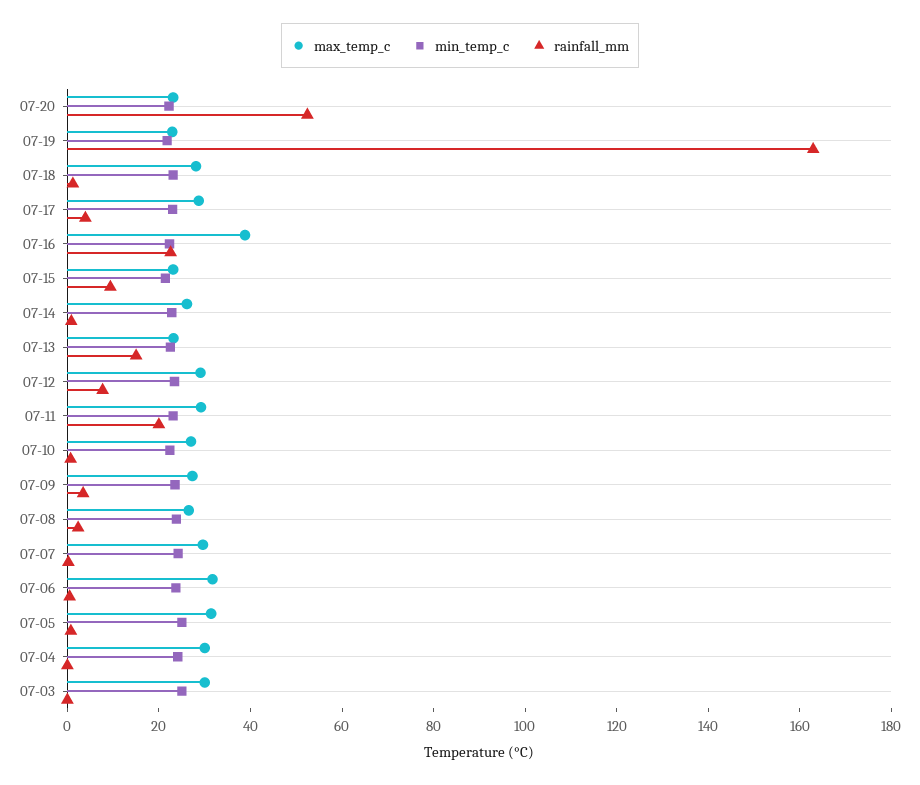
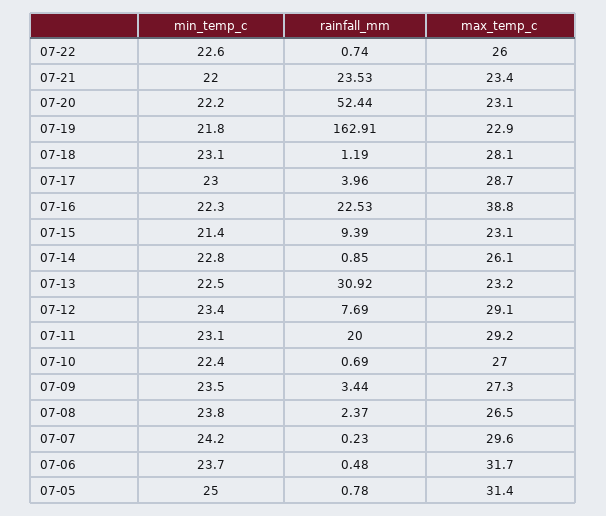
rainfall_mm, 07-13: 15 -> 30.92
max_temp_c, 07-04: 30 -> none
min_temp_c, 07-04: 25 -> none
rainfall_mm, 07-04: 0 -> none
max_temp_c, 07-03: 30 -> none
min_temp_c, 07-03: 25 -> none
rainfall_mm, 07-03: 0 -> none
min_temp_c, 07-22: none -> 22.6
rainfall_mm, 07-22: none -> 0.74
max_temp_c, 07-22: none -> 26
min_temp_c, 07-21: none -> 22
rainfall_mm, 07-21: none -> 23.53
max_temp_c, 07-21: none -> 23.4

